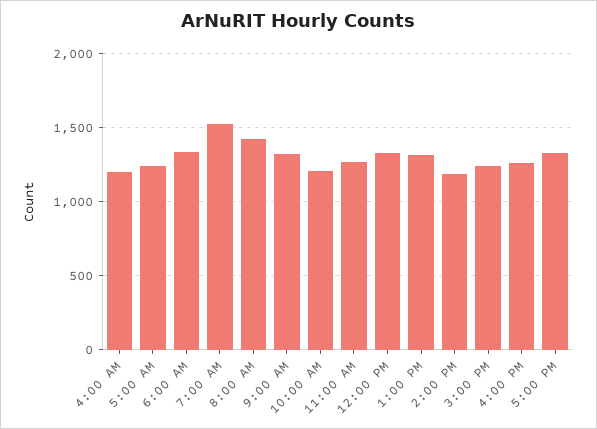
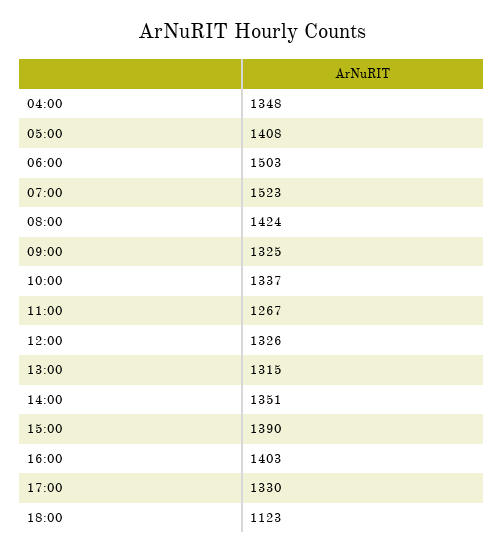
4:00 AM: 1200 -> 1348
5:00 AM: 1250 -> 1408
6:00 AM: 1350 -> 1503
10:00 AM: 1200 -> 1337
2:00 PM: 1200 -> 1351
3:00 PM: 1250 -> 1390
4:00 PM: 1250 -> 1403
18:00: none -> 1123

